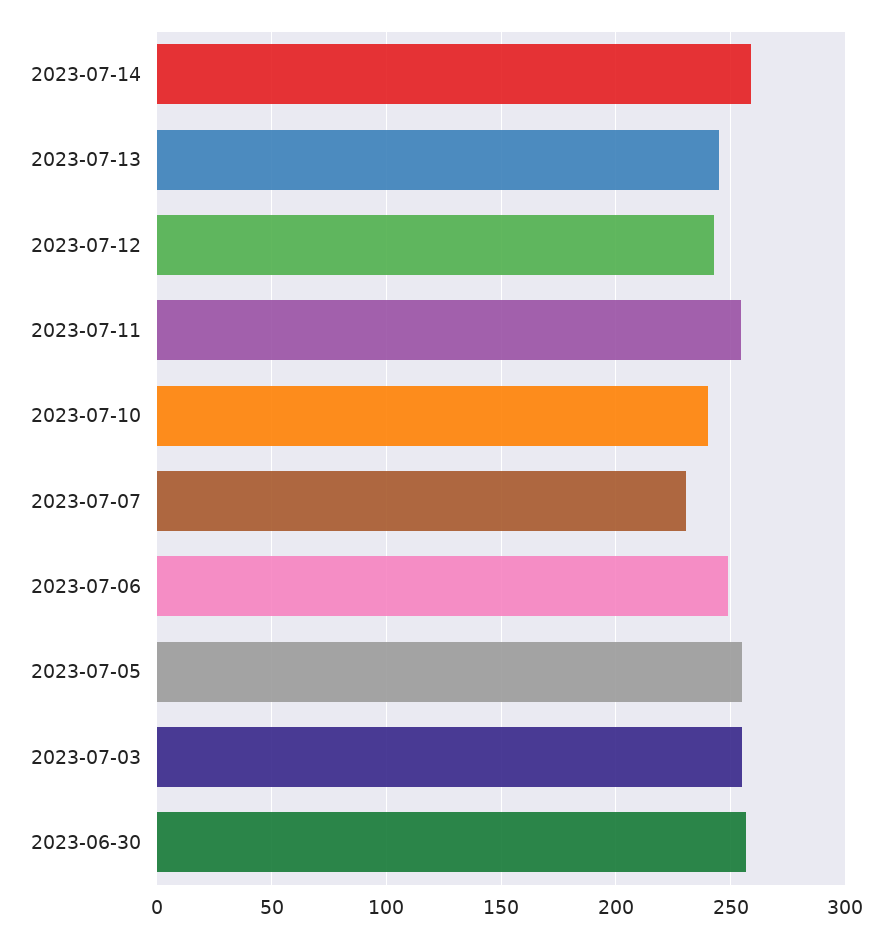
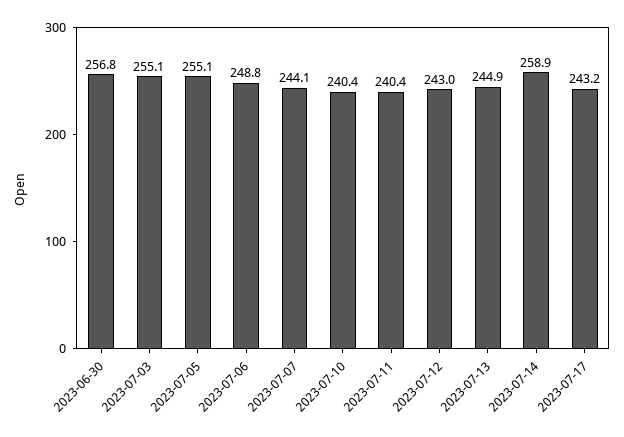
2023-07-11: 255 -> 240.4
2023-07-07: 230 -> 244.1
2023-07-17: none -> 243.2

